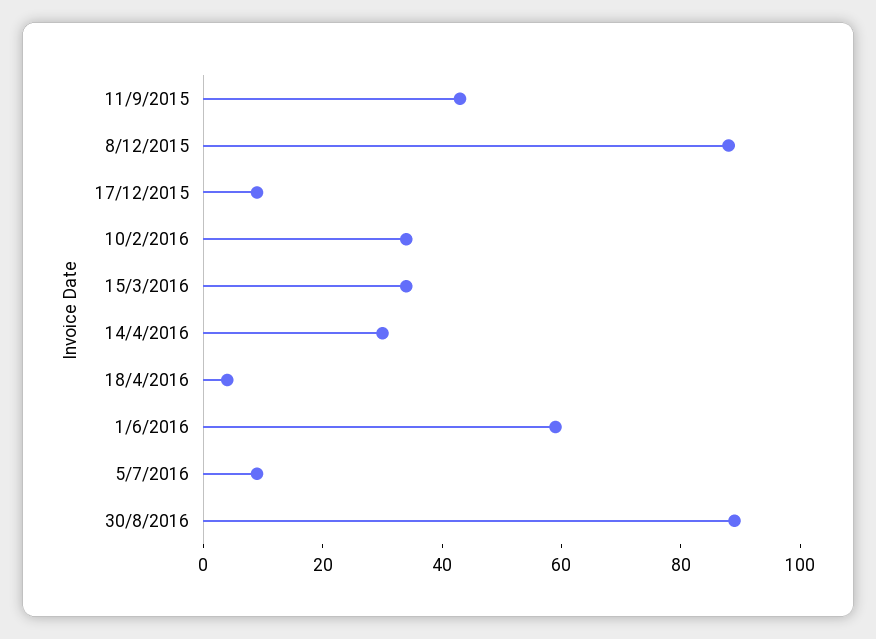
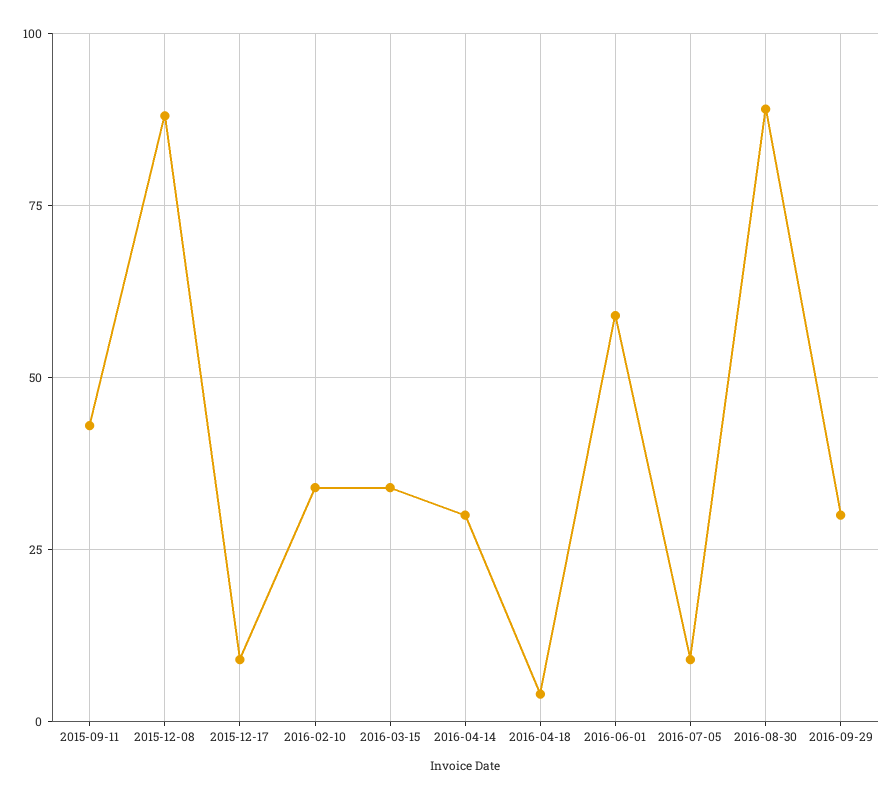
2016-09-29: none -> 30

